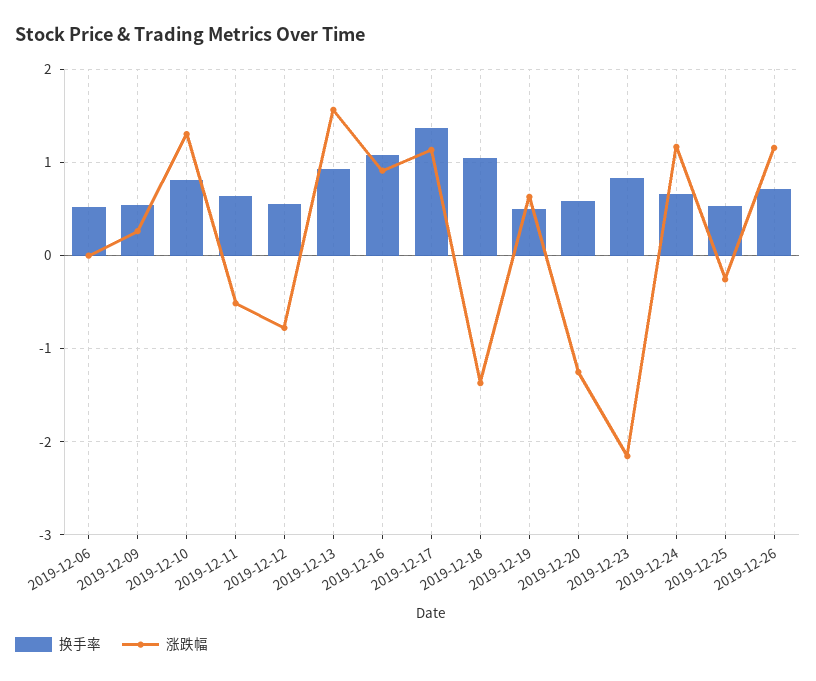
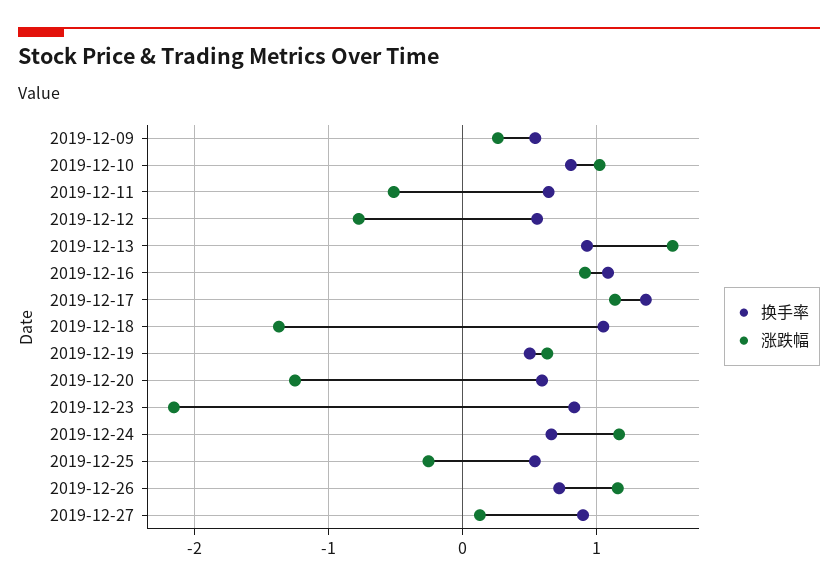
换手率, 2019-12-06: 0.5 -> none
涨跌幅, 2019-12-06: 0 -> none
涨跌幅, 2019-12-10: 1.3 -> 1
换手率, 2019-12-27: none -> 0.9
涨跌幅, 2019-12-27: none -> 0.1

